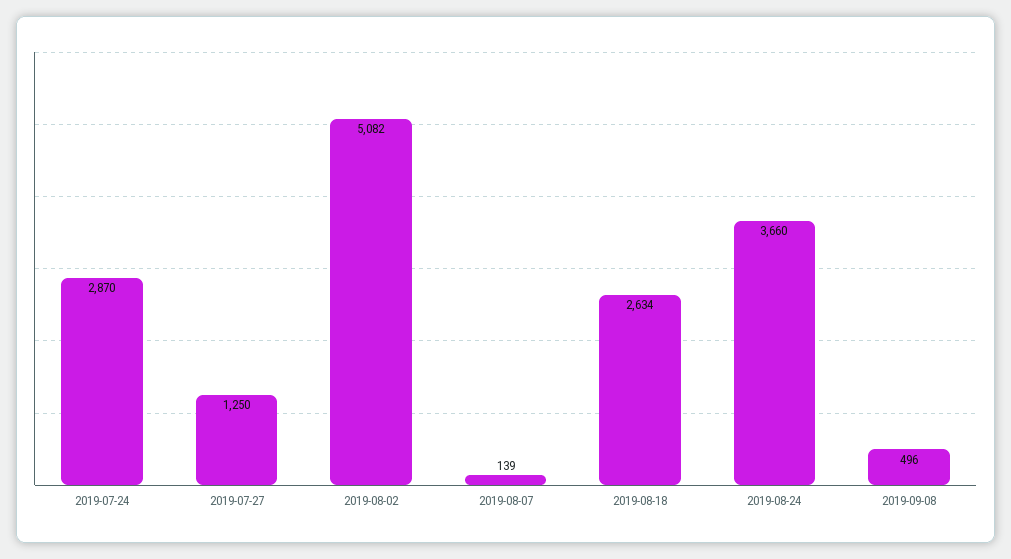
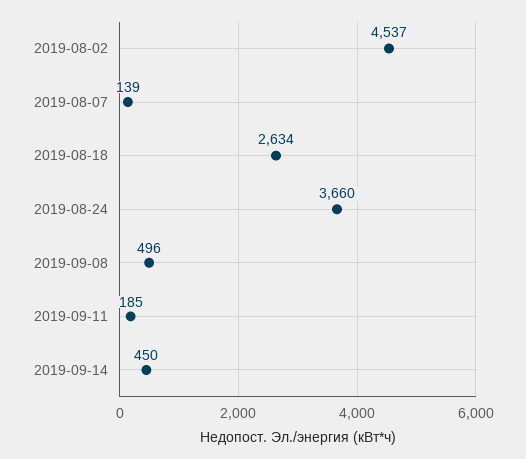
2019-07-24: 2870 -> none
2019-07-27: 1250 -> none
2019-08-02: 5082 -> 4537
2019-09-11: none -> 185
2019-09-14: none -> 450

